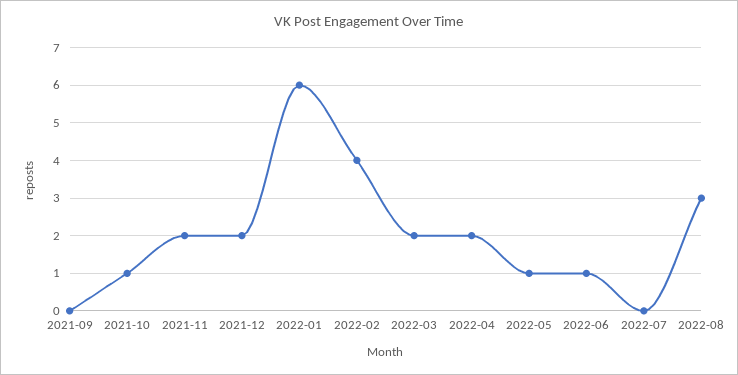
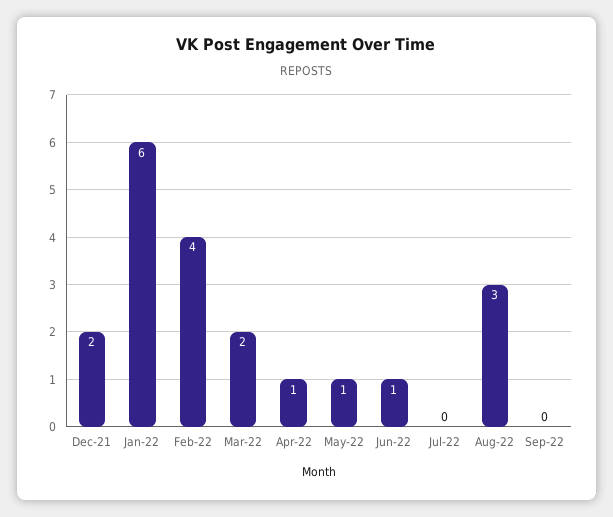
2021-09: 0 -> none
2021-10: 1 -> none
2021-11: 2 -> none
2022-04: 2 -> 1
Sep-22: none -> 0

